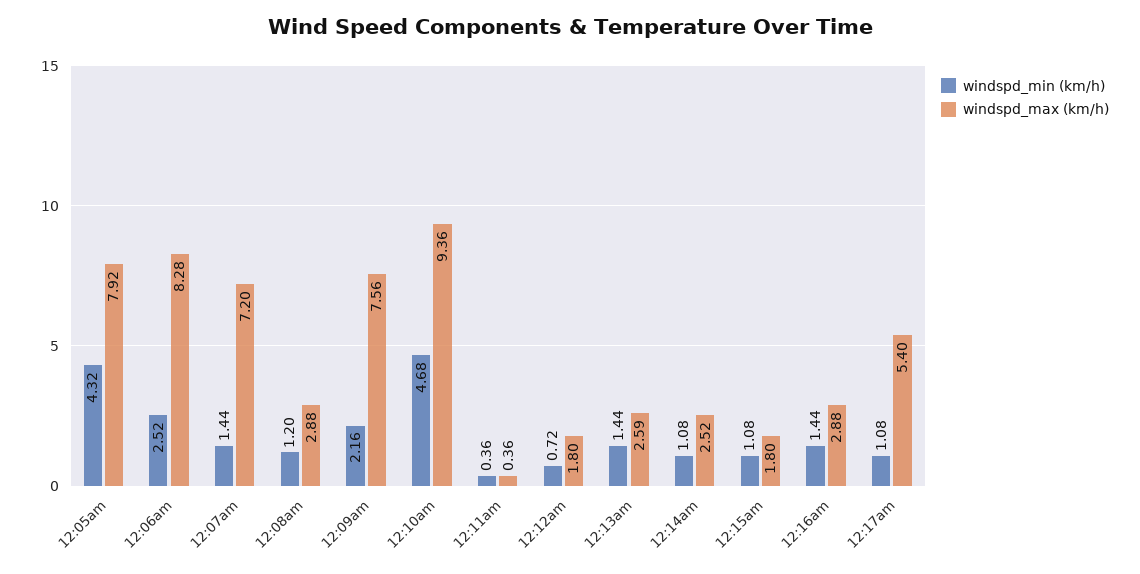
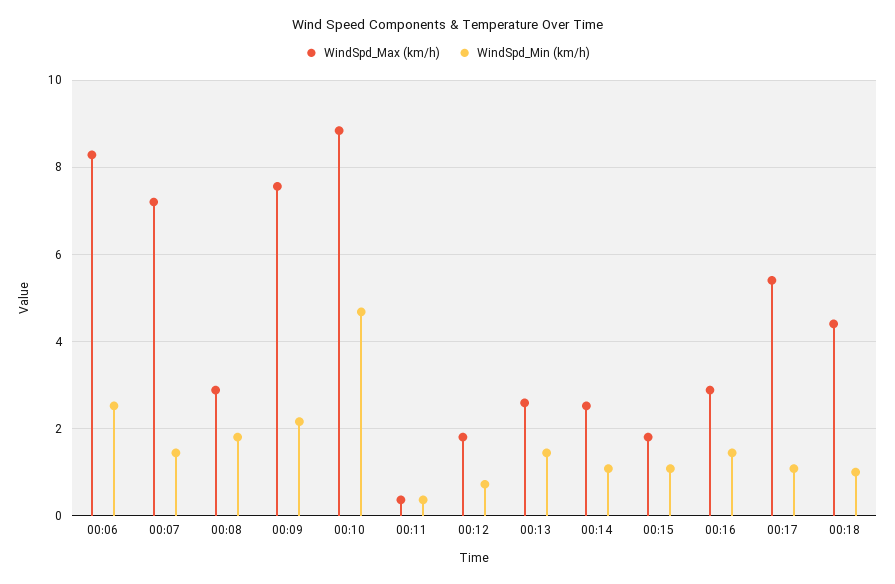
windspd_min (km/h), 12:05am: 4.32 -> none
windspd_max (km/h), 12:05am: 7.92 -> none
windspd_min (km/h), 12:08am: 1.2 -> 1.8
windspd_max (km/h), 12:10am: 9.36 -> 8.8
windspd_max (km/h), 00:18: none -> 4.4
windspd_min (km/h), 00:18: none -> 1

